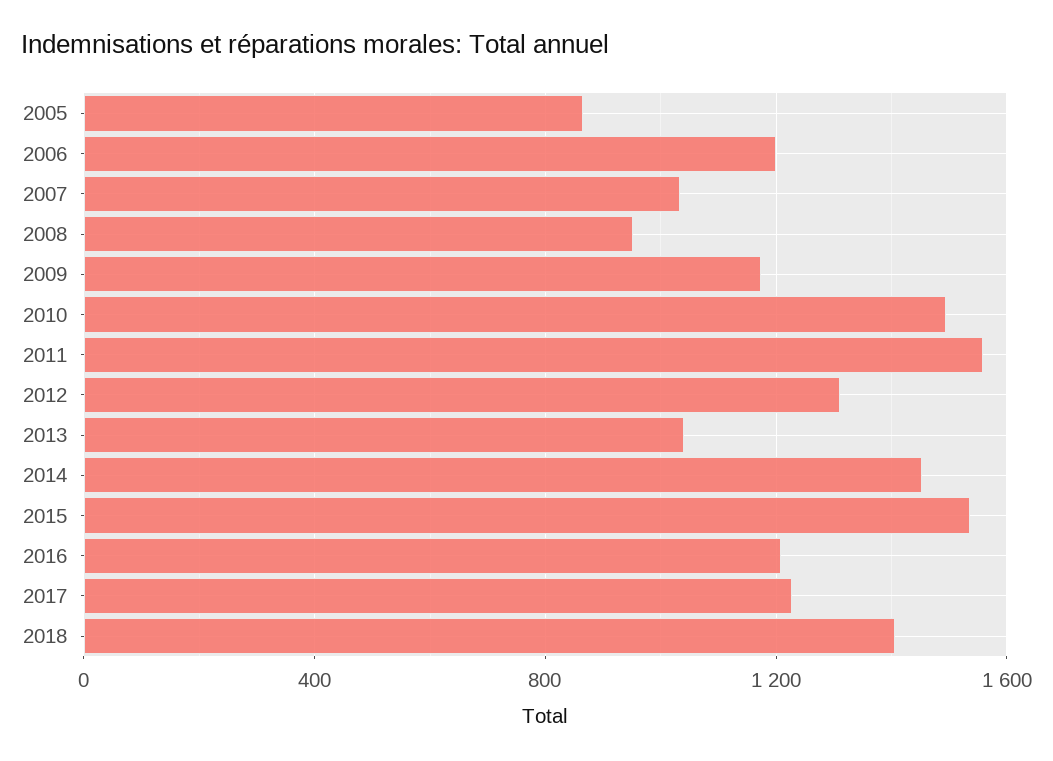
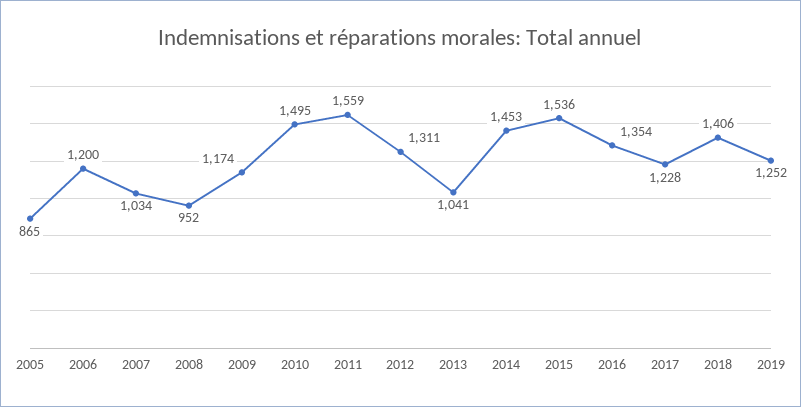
2016: 1200 -> 1354
2019: none -> 1252

